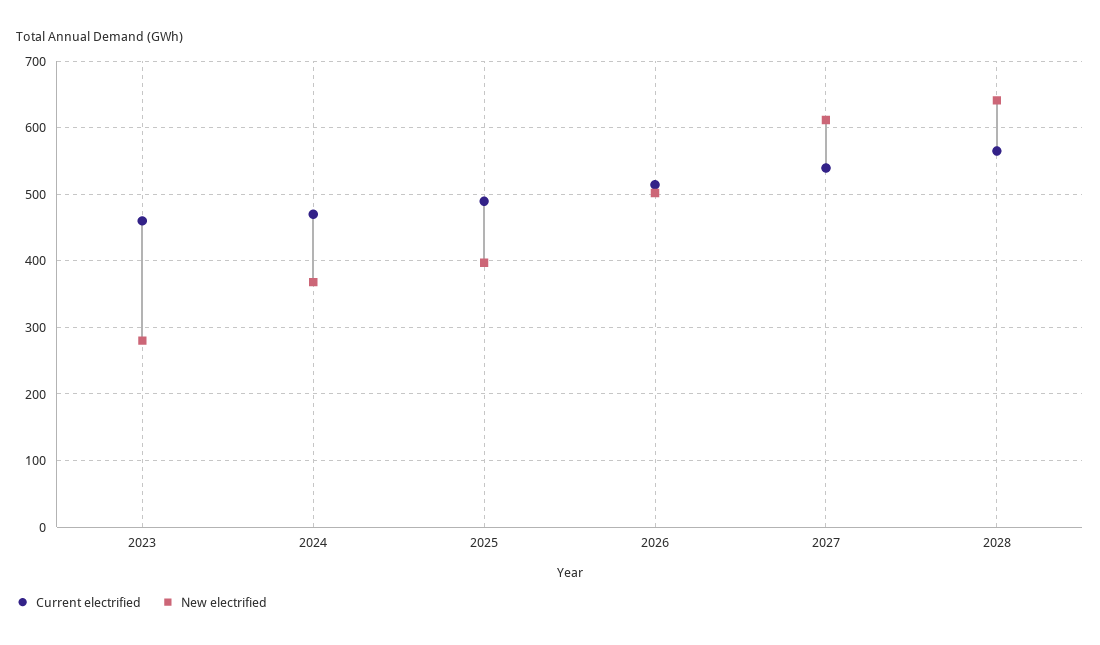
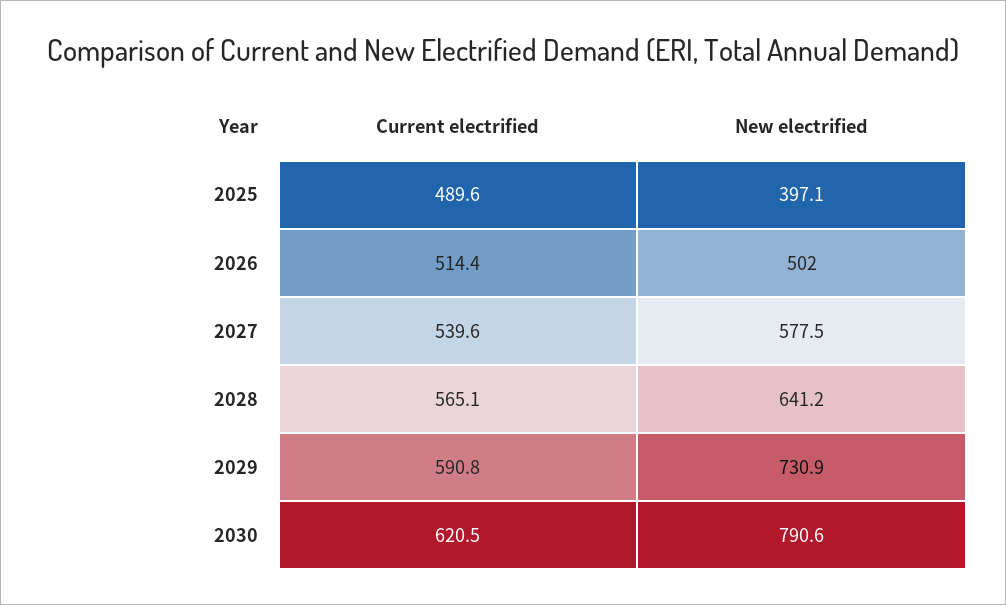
Current electrified, 2023: 460 -> none
New electrified, 2023: 280 -> none
Current electrified, 2024: 470 -> none
New electrified, 2024: 370 -> none
New electrified, 2027: 610 -> 577.5
Current electrified, 2029: none -> 590.8
New electrified, 2029: none -> 730.9
Current electrified, 2030: none -> 620.5
New electrified, 2030: none -> 790.6

